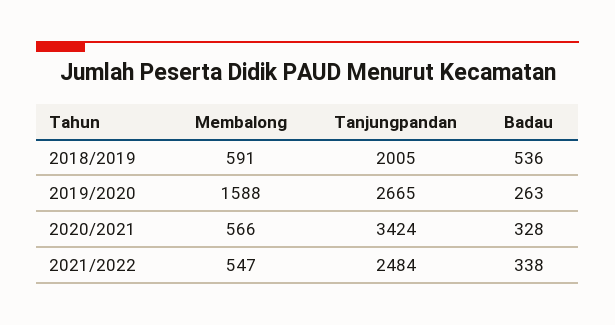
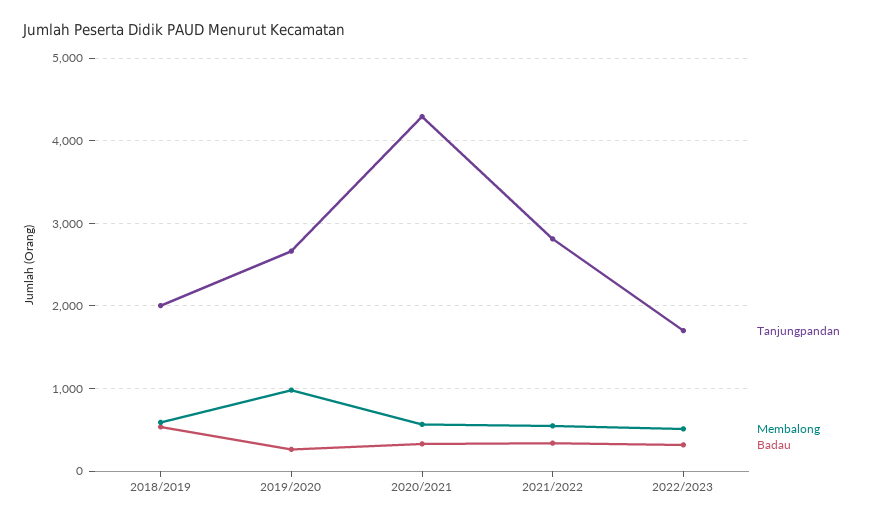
Membalong, 2019/2020: 1588 -> 1000
Tanjungpandan, 2020/2021: 3424 -> 4300
Tanjungpandan, 2021/2022: 2484 -> 2800
Tanjungpandan, 2022/2023: none -> 1700
Membalong, 2022/2023: none -> 500
Badau, 2022/2023: none -> 300

